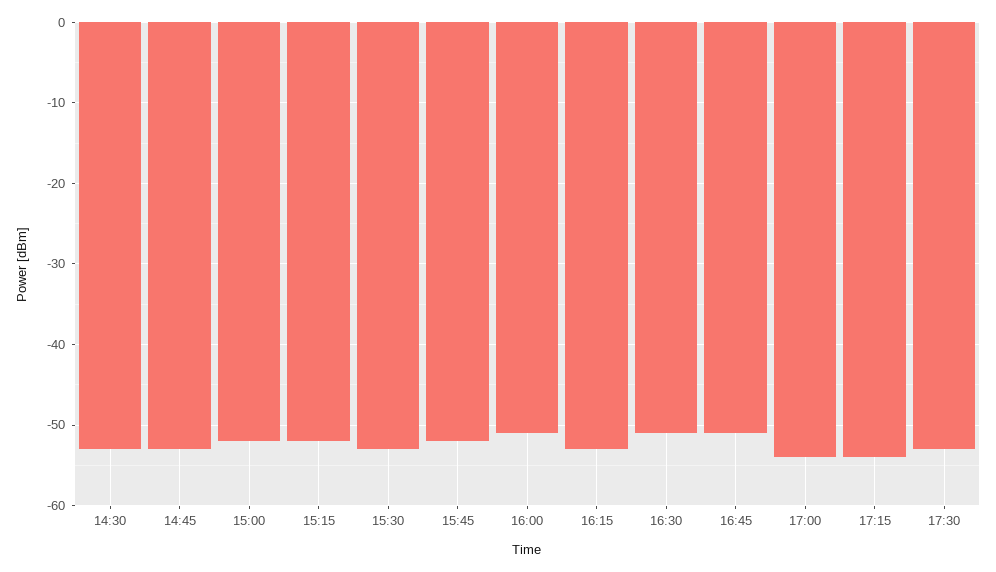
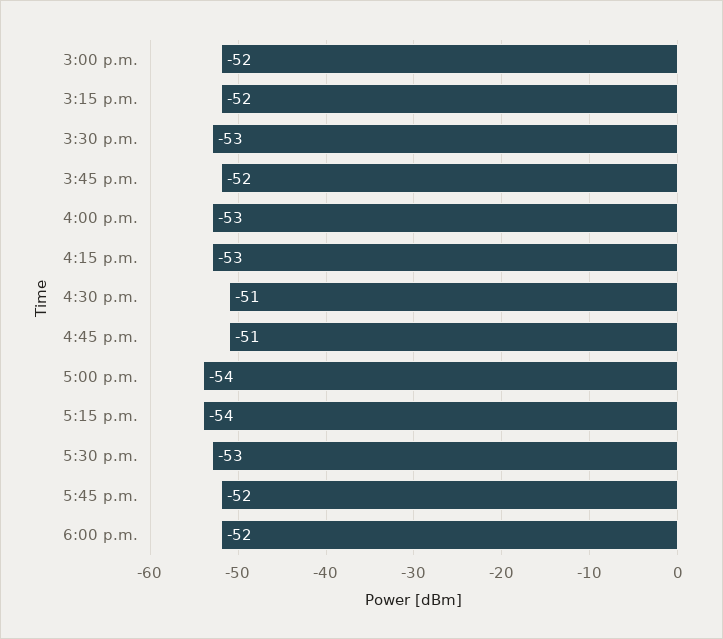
14:30: -53 -> none
14:45: -53 -> none
16:00: -51 -> -53
5:45 p.m.: none -> -52
6:00 p.m.: none -> -52

